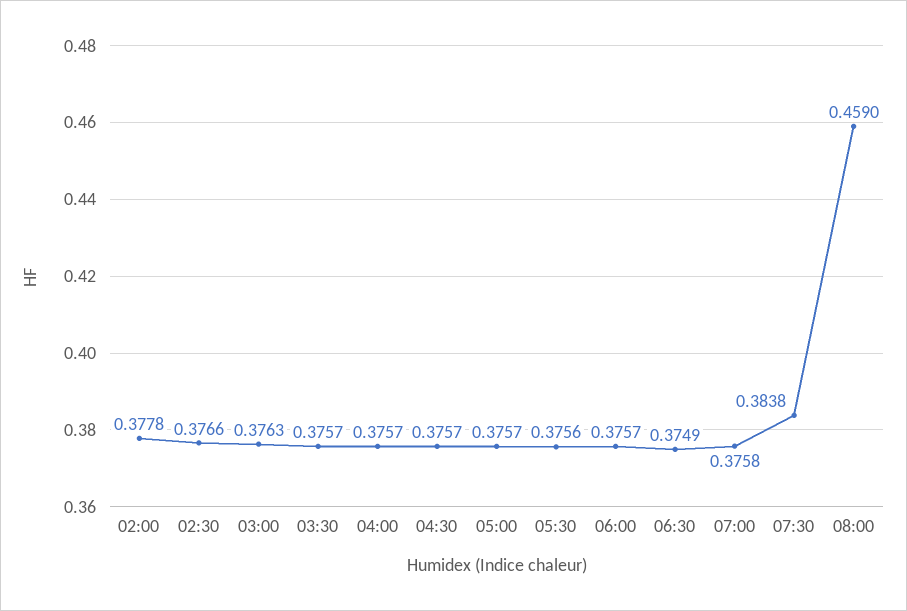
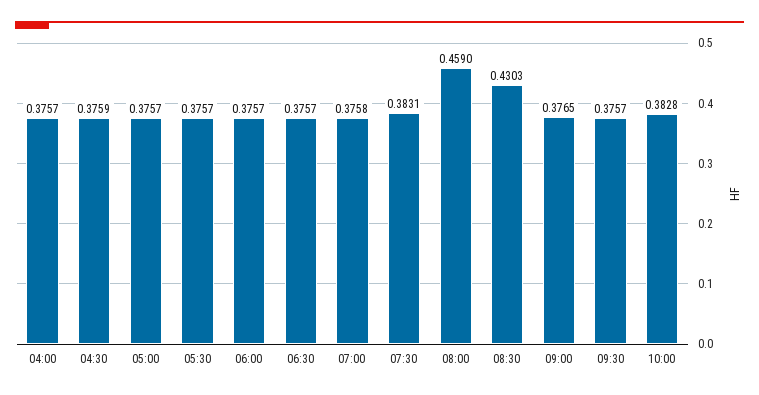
02:00: 0.3778 -> none
02:30: 0.3766 -> none
03:00: 0.3763 -> none
03:30: 0.3757 -> none
04:30: 0.3757 -> 0.3759
05:30: 0.3756 -> 0.3757
06:30: 0.3749 -> 0.3757
07:30: 0.3838 -> 0.3831
08:30: none -> 0.4303
09:00: none -> 0.3765
09:30: none -> 0.3757
10:00: none -> 0.3828

